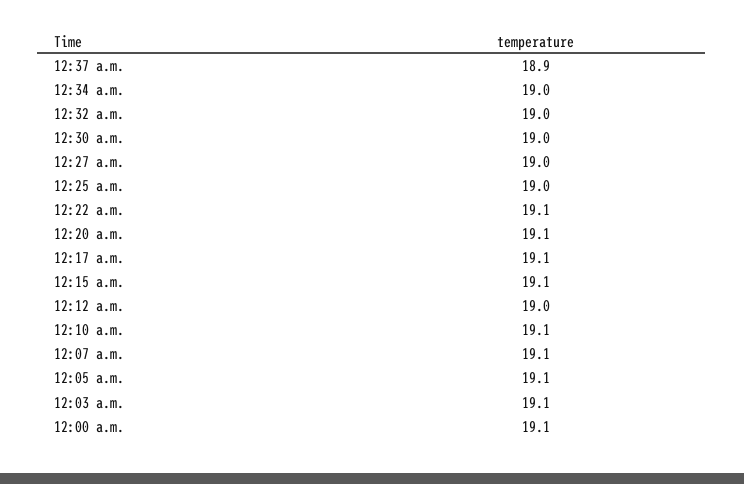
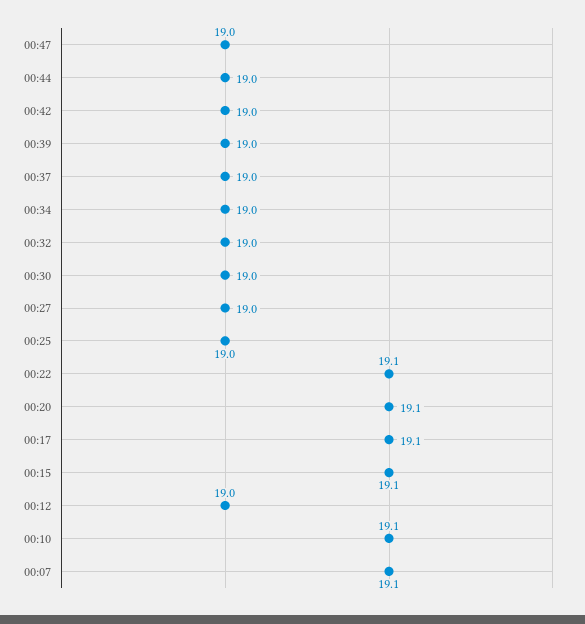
12:37 a.m.: 18.9 -> 19
12:05 a.m.: 19.1 -> none
12:03 a.m.: 19.1 -> none
12:00 a.m.: 19.1 -> none
00:47: none -> 19
00:44: none -> 19
00:42: none -> 19
00:39: none -> 19

